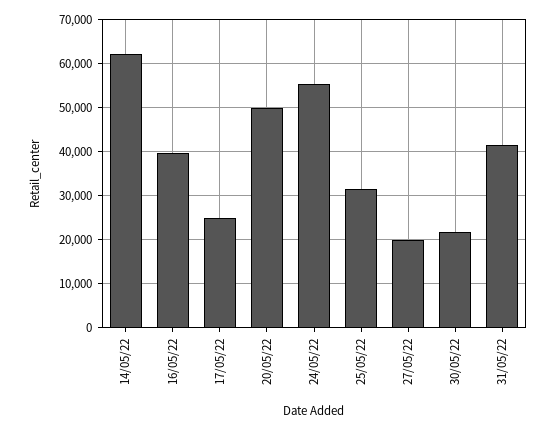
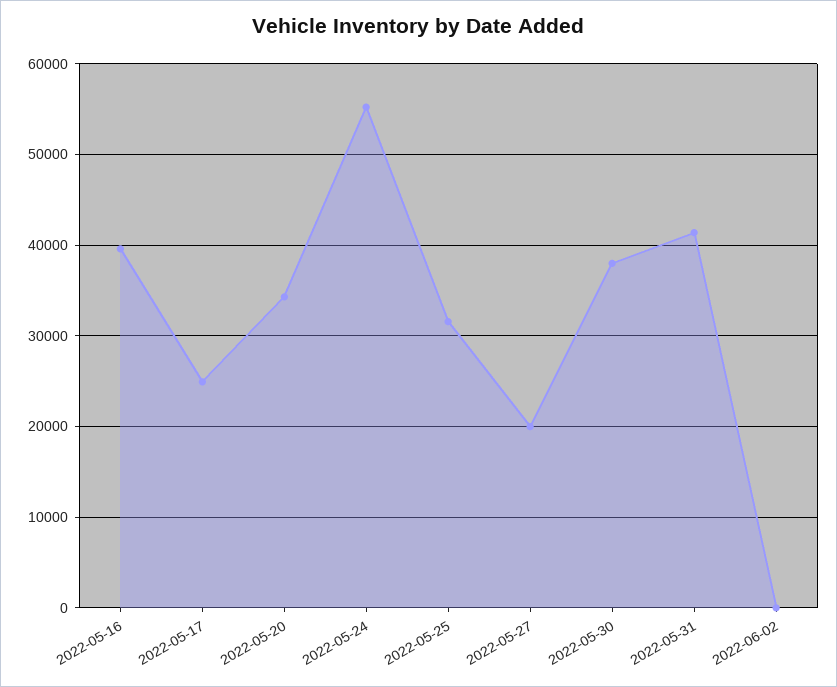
14/05/22: 62000 -> none
20/05/22: 50000 -> 34000
30/05/22: 22000 -> 38000
2022-06-02: none -> 0

